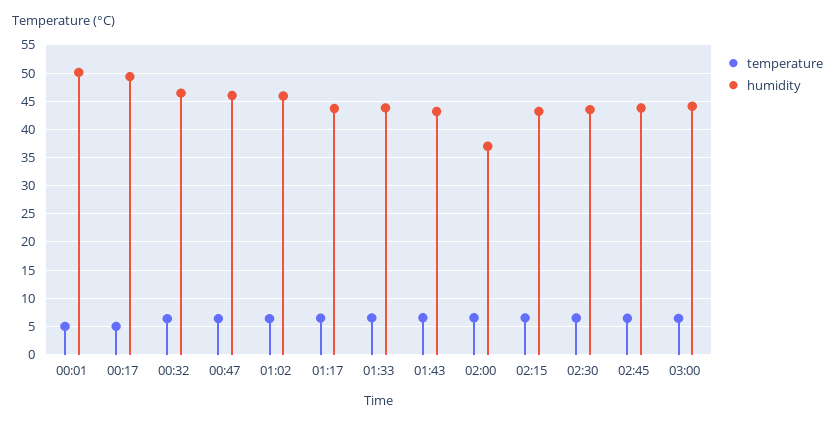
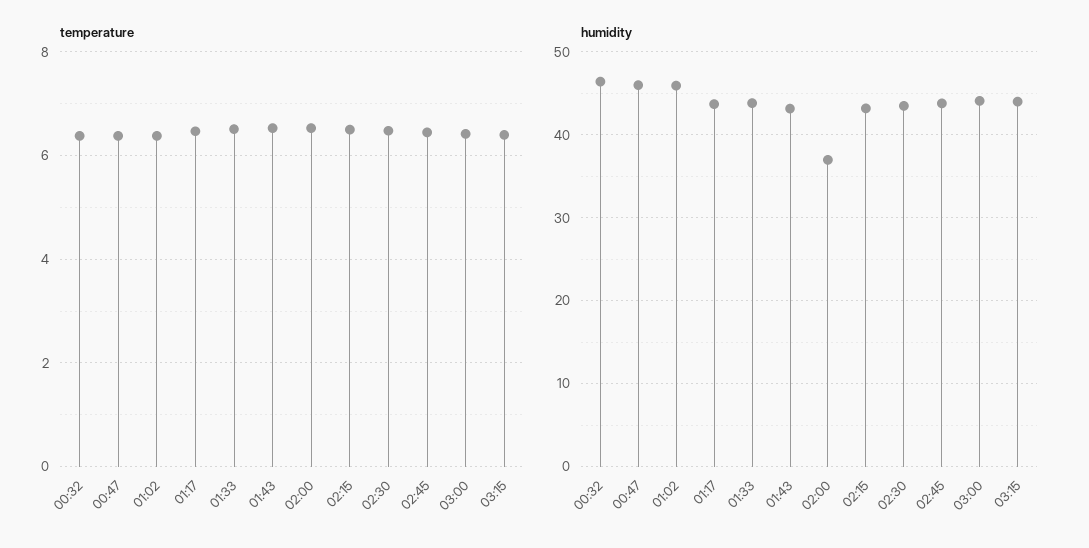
temperature, 00:01: 5 -> none
humidity, 00:01: 50 -> none
temperature, 00:17: 5 -> none
humidity, 00:17: 50 -> none
temperature, 03:15: none -> 6.4
humidity, 03:15: none -> 44

